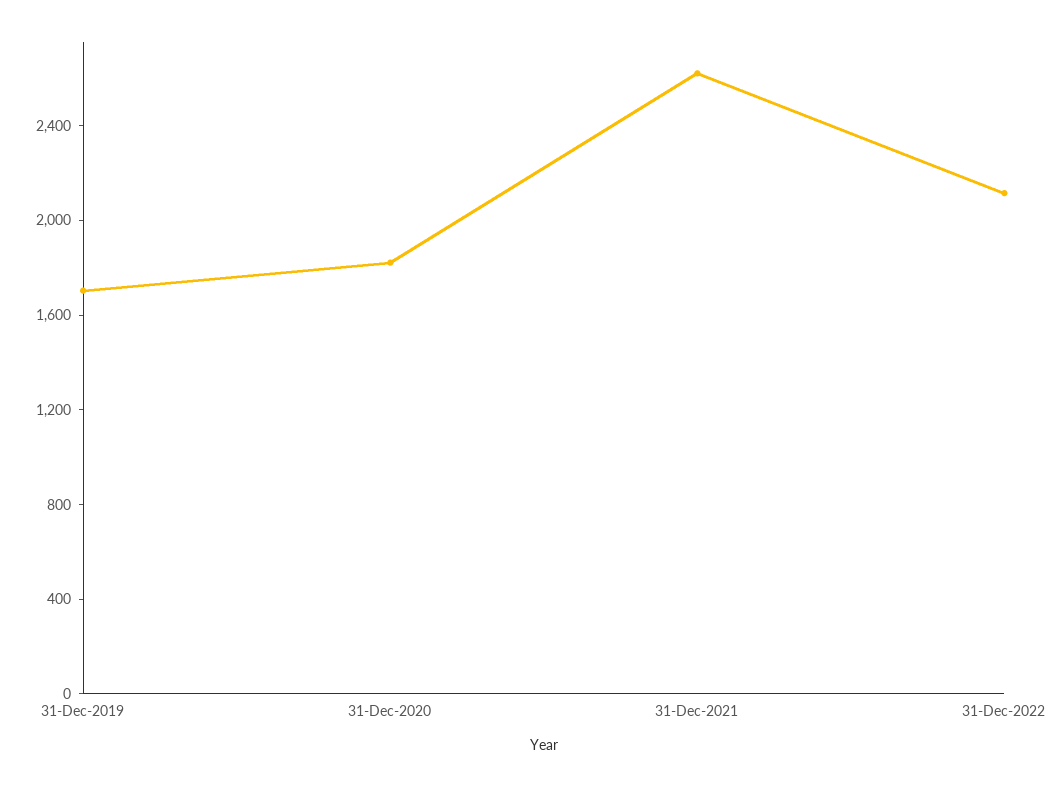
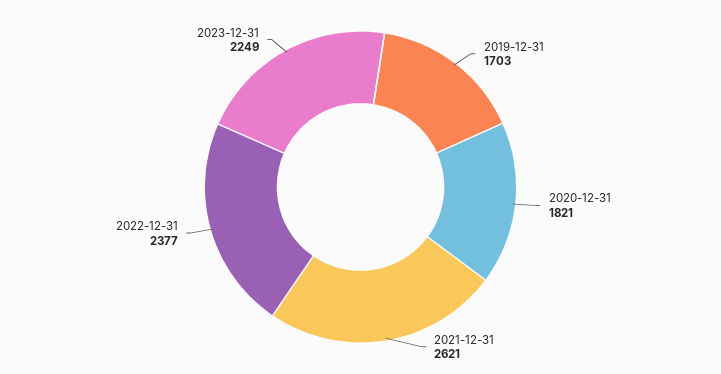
31-Dec-2022: 2100 -> 2377
2023-12-31: none -> 2249

